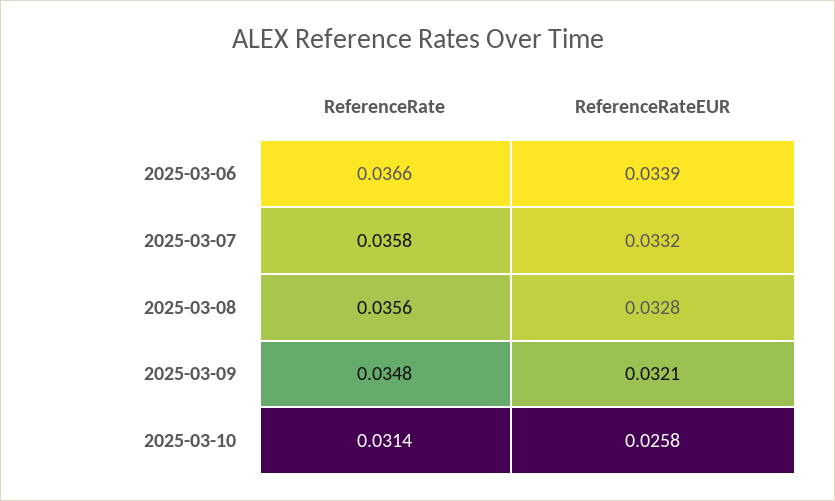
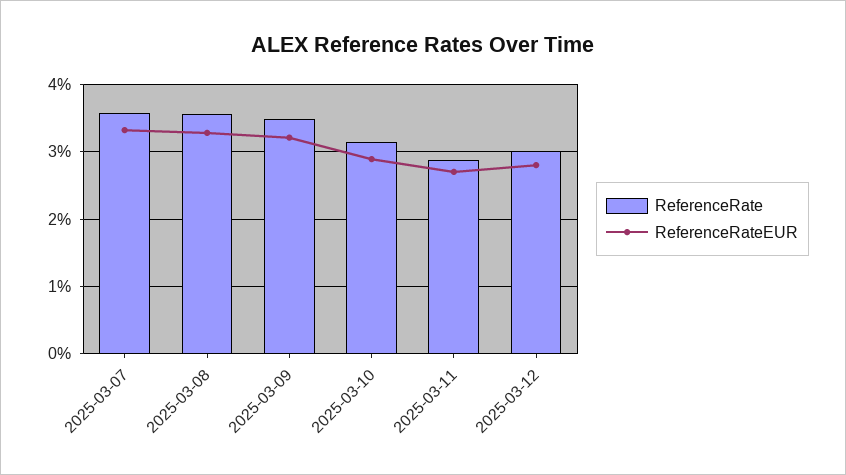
ReferenceRate, 2025-03-06: 0.0366 -> none
ReferenceRateEUR, 2025-03-06: 0.0339 -> none
ReferenceRateEUR, 2025-03-10: 0.0258 -> 0.029
ReferenceRate, 2025-03-11: none -> 0.029
ReferenceRateEUR, 2025-03-11: none -> 0.027
ReferenceRate, 2025-03-12: none -> 0.03
ReferenceRateEUR, 2025-03-12: none -> 0.028

